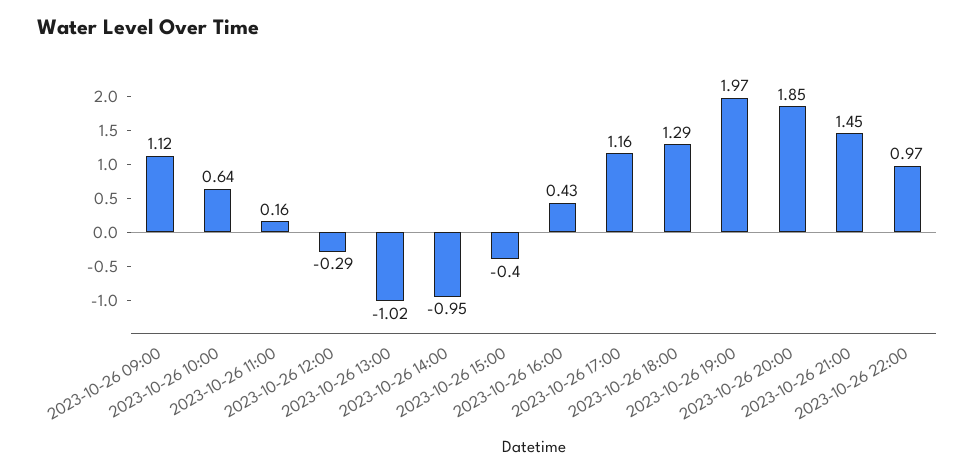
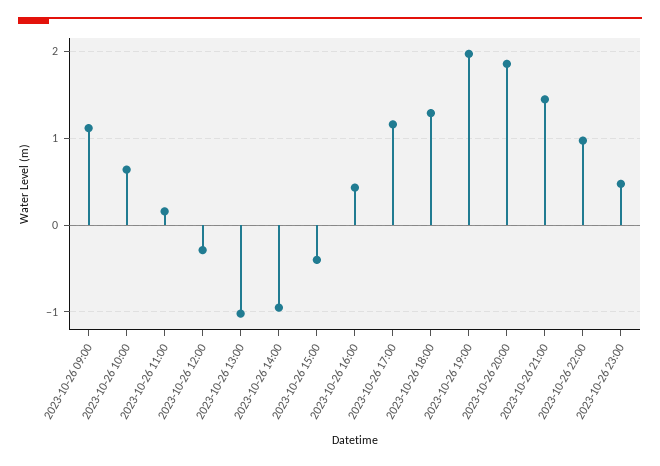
2023-10-26 23:00: none -> 0.5

